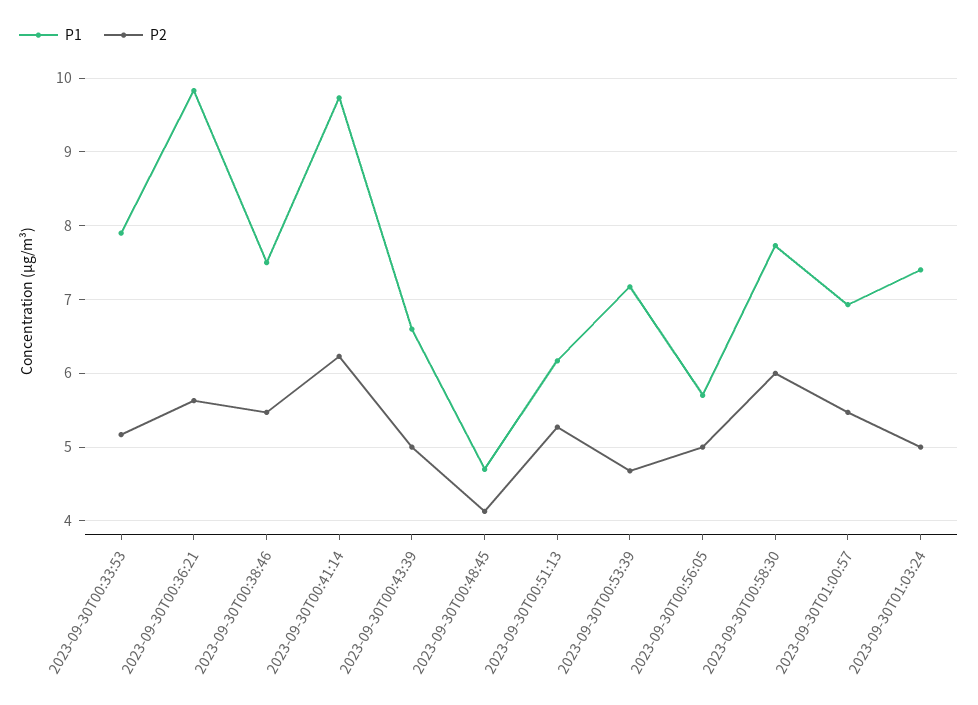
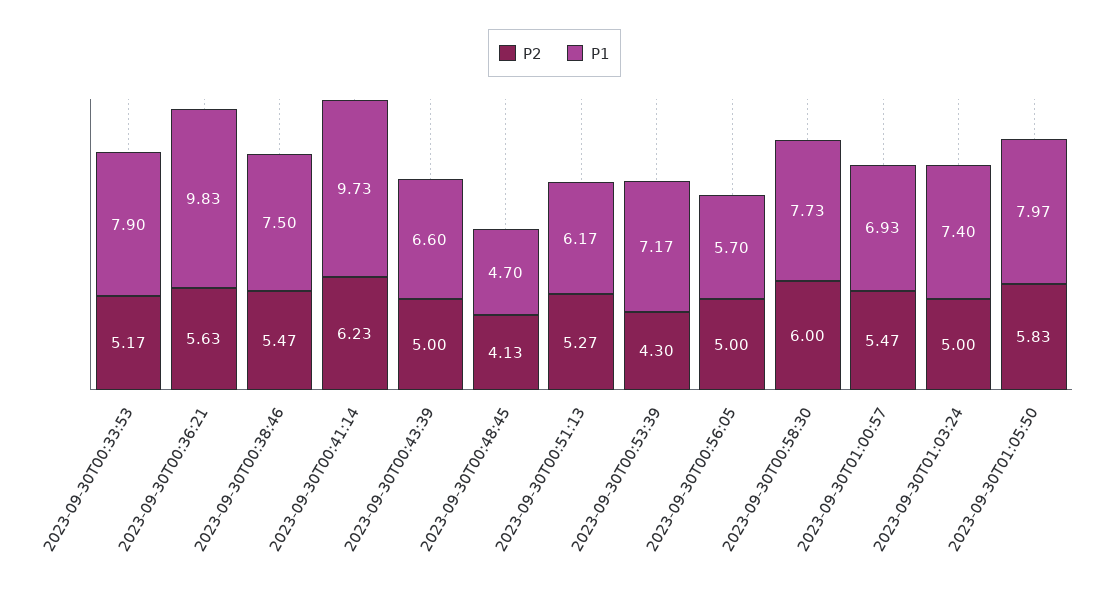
P2, 2023-09-30T00:53:39: 4.7 -> 4.3
P2, 2023-09-30T01:05:50: none -> 5.83
P1, 2023-09-30T01:05:50: none -> 7.97

